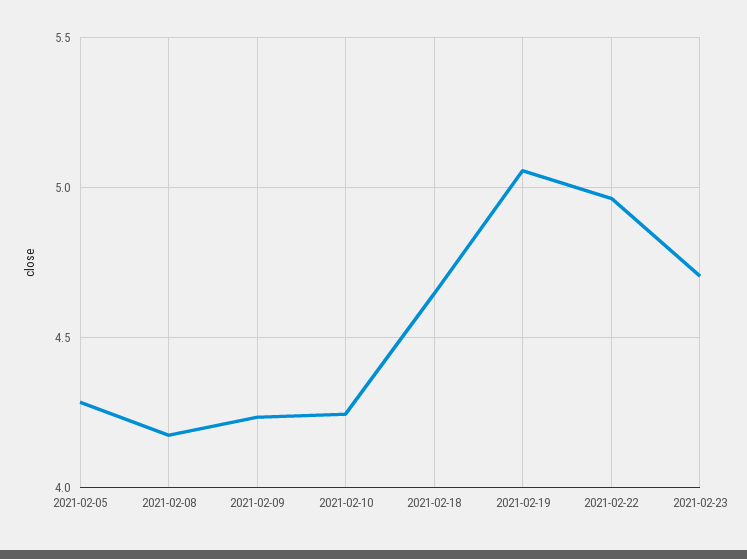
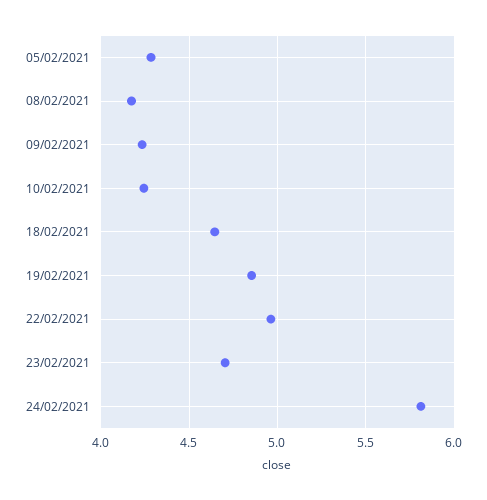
2021-02-19: 5.05 -> 4.85
24/02/2021: none -> 5.8

